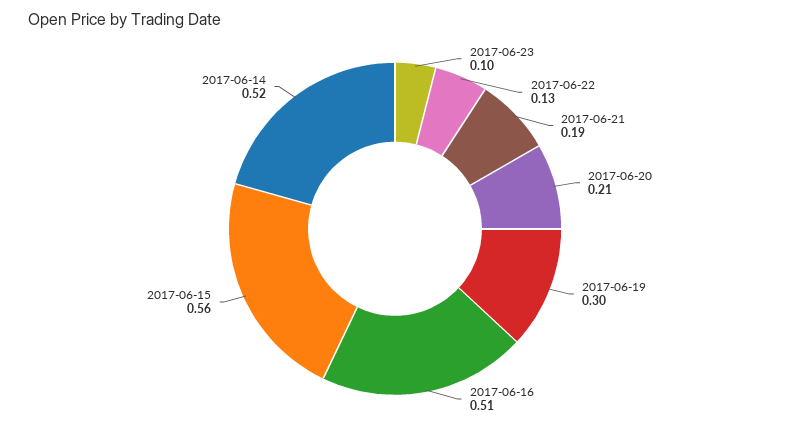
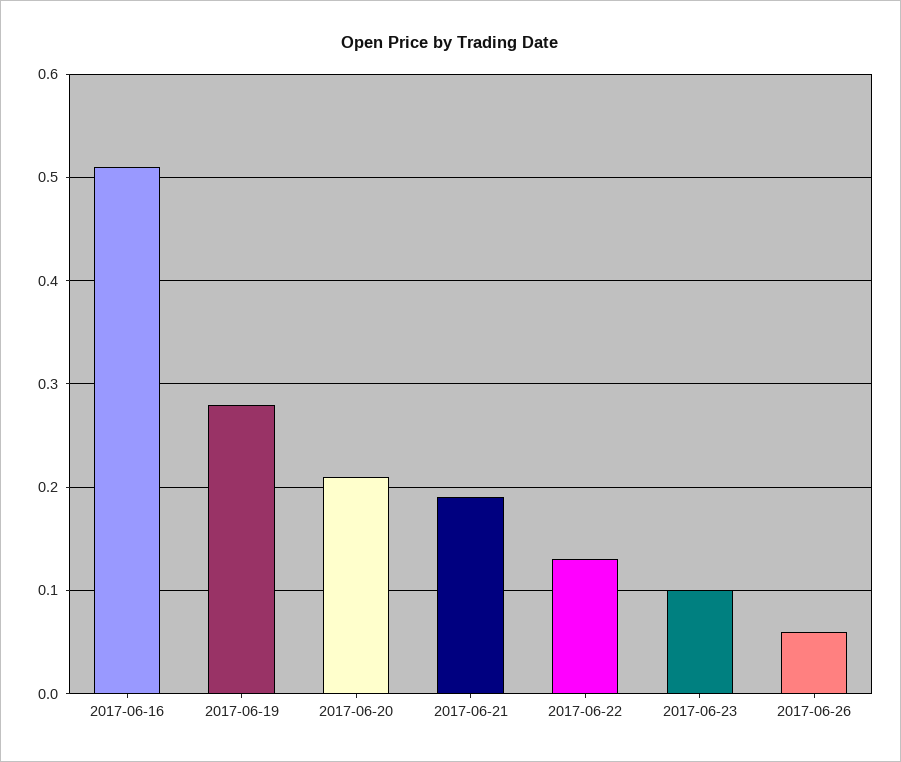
2017-06-19: 0.3 -> 0.28
2017-06-15: 0.56 -> none
2017-06-14: 0.52 -> none
2017-06-26: none -> 0.06

